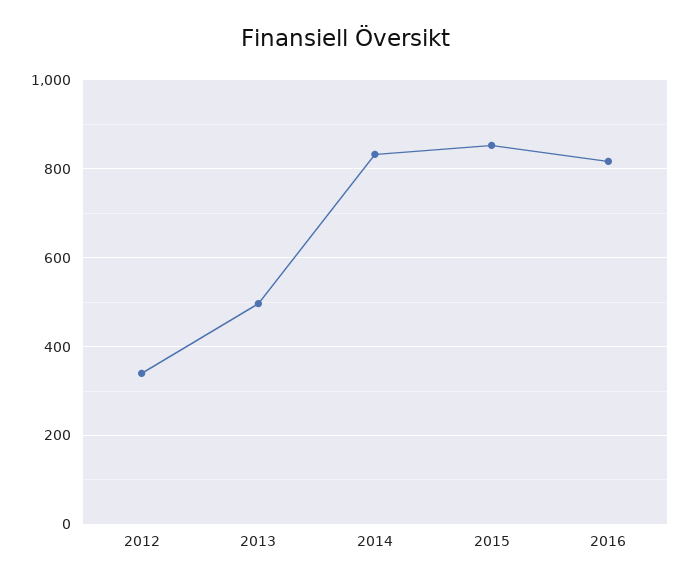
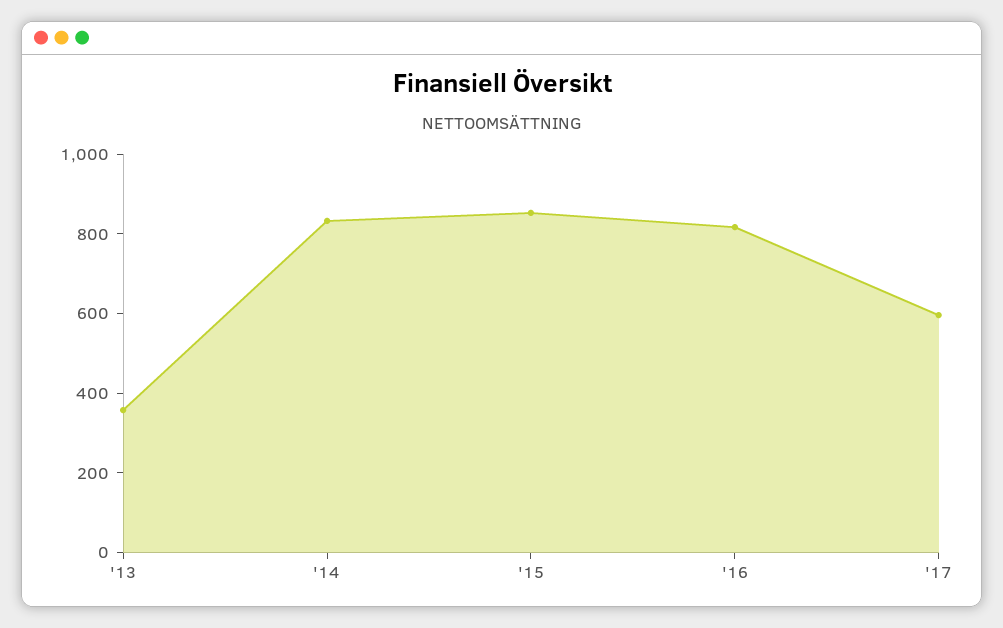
2012: 340 -> none
2013: 500 -> 350
'17: none -> 600

